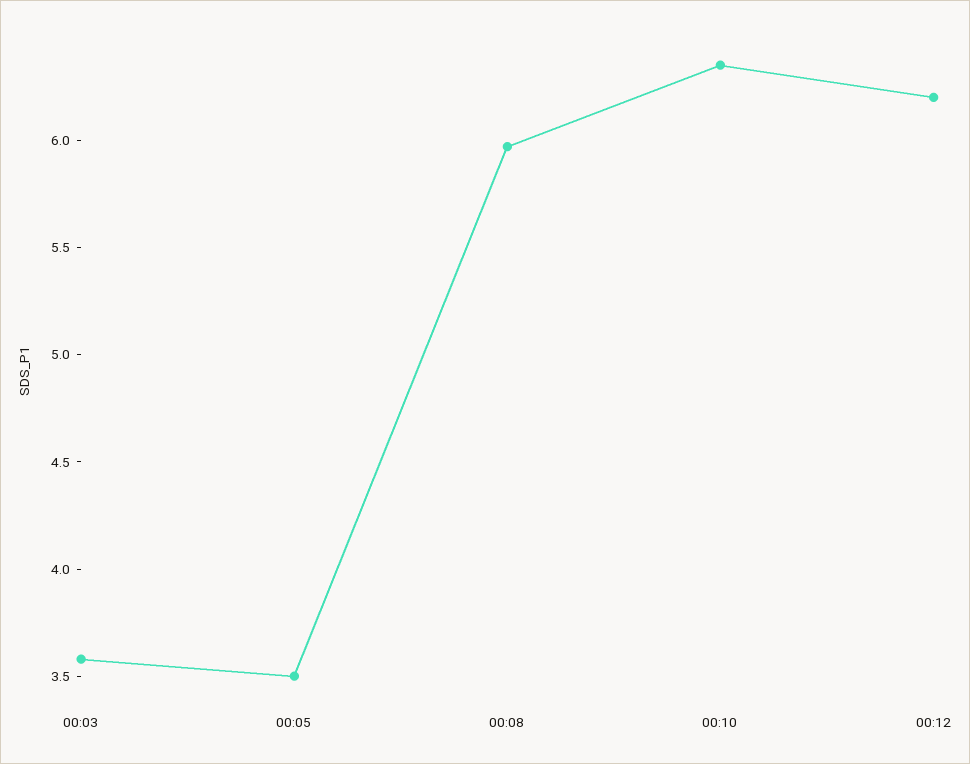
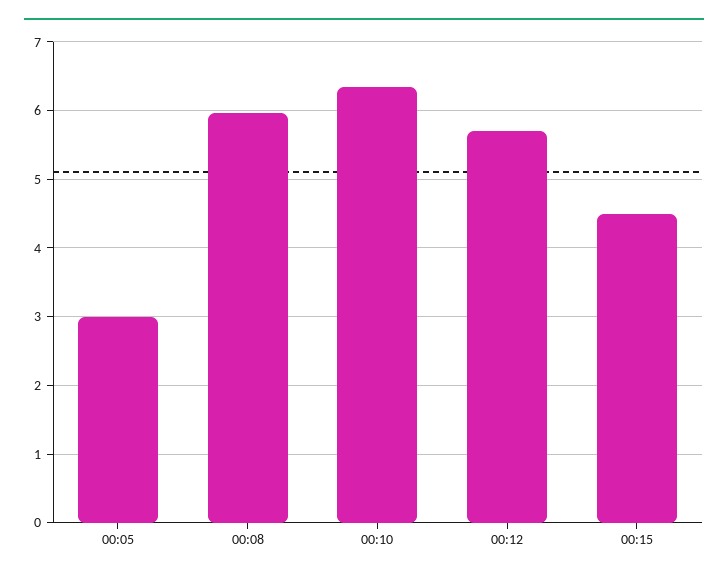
00:03: 3.6 -> none
00:05: 3.5 -> 3
00:12: 6.2 -> 5.7
00:15: none -> 4.5

